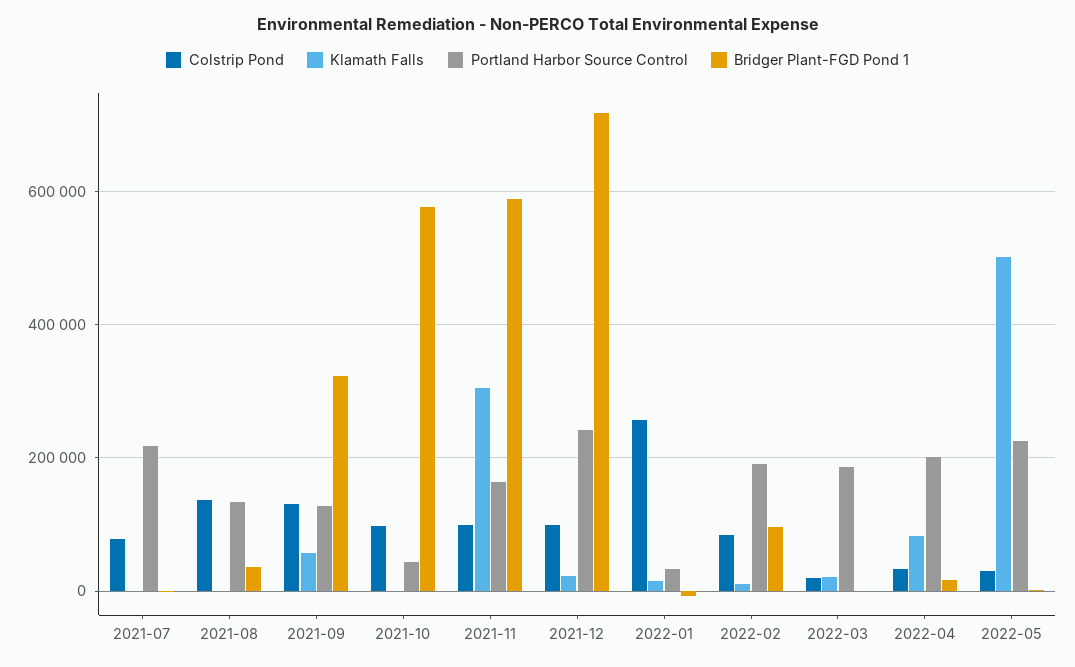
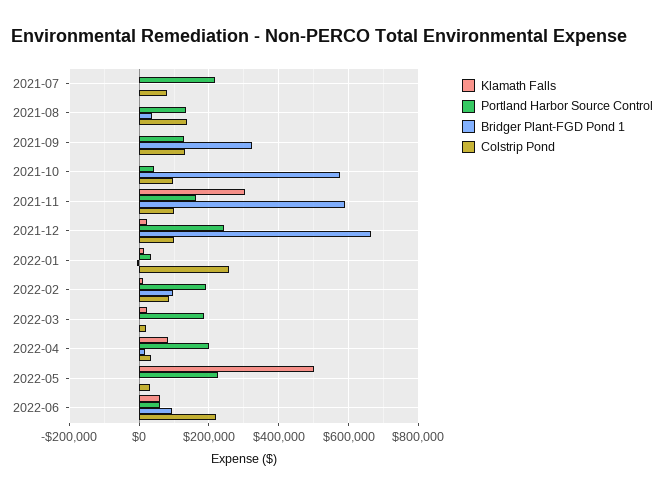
Klamath Falls, 2021-09: 60000 -> 0
Bridger Plant-FGD Pond 1, 2021-12: 720000 -> 660000
Klamath Falls, 2022-06: none -> 60000
Portland Harbor Source Control, 2022-06: none -> 60000
Bridger Plant-FGD Pond 1, 2022-06: none -> 100000
Colstrip Pond, 2022-06: none -> 220000

